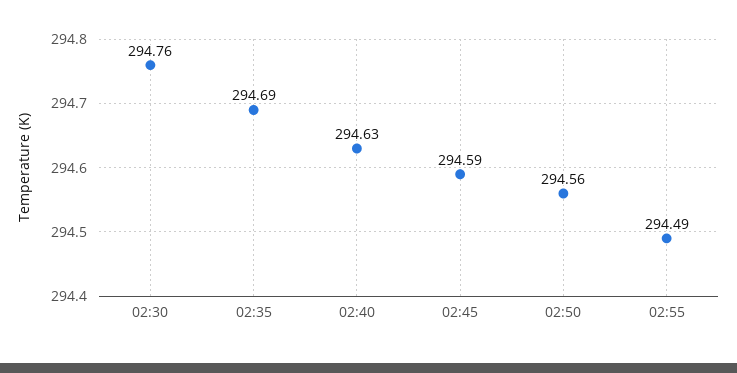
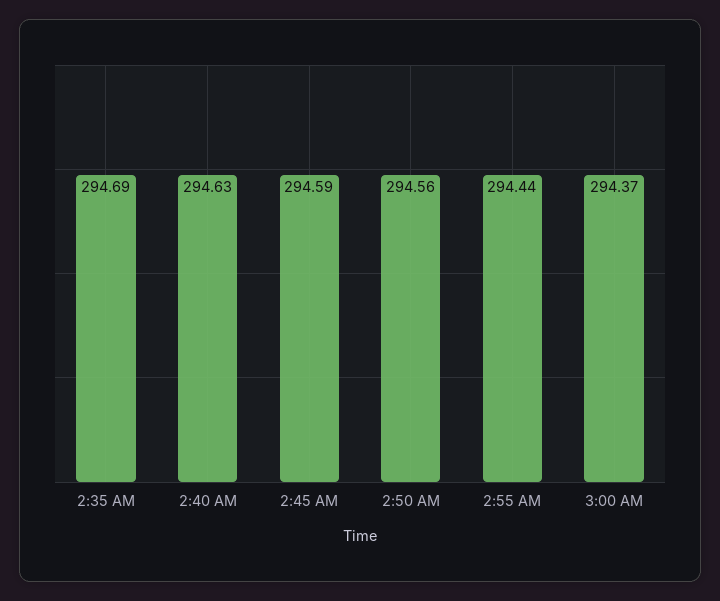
02:30: 294.76 -> none
02:55: 294.49 -> 294.44
3:00 AM: none -> 294.37

